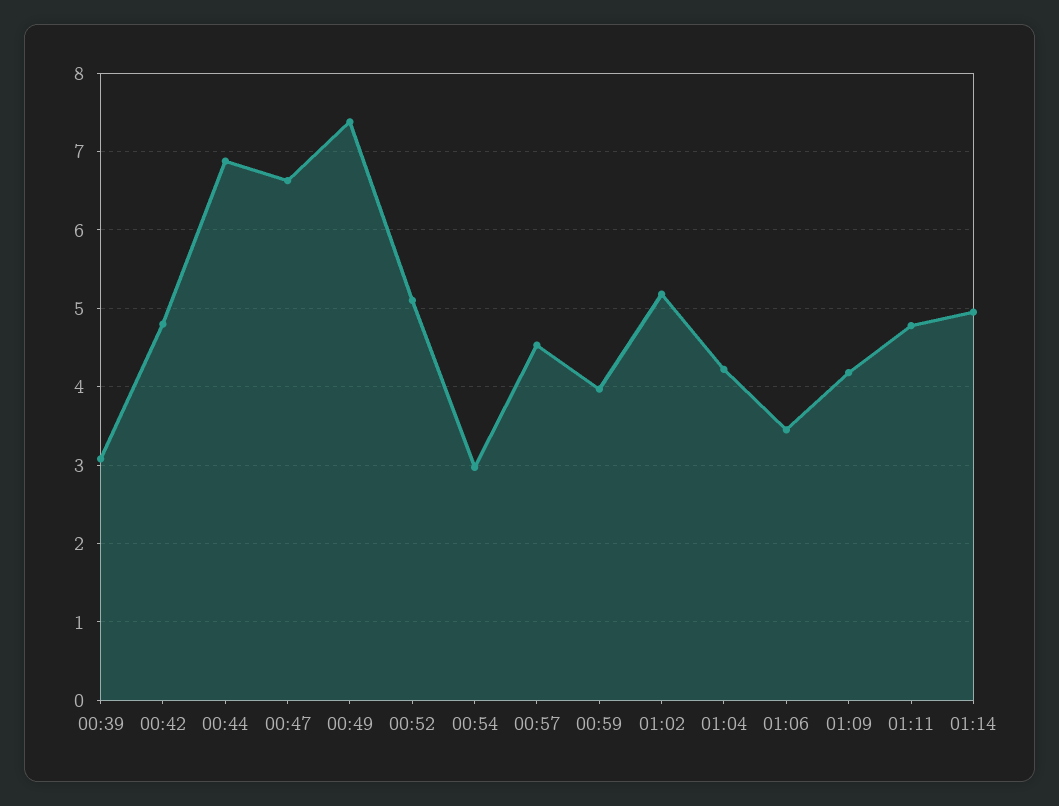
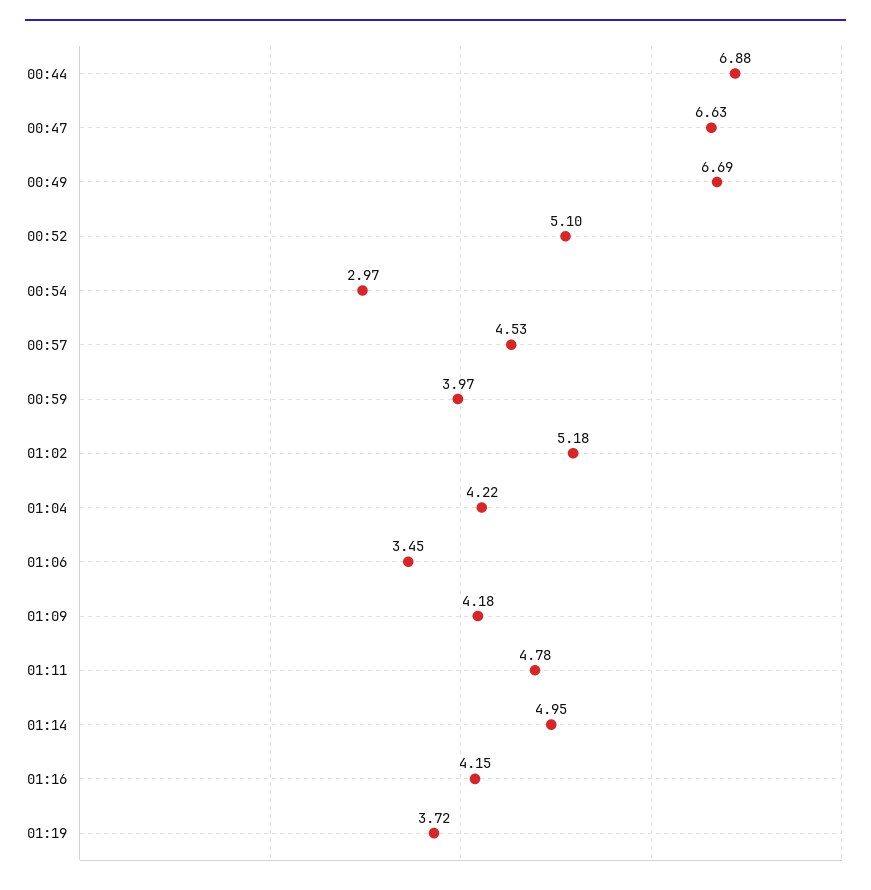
00:39: 3.1 -> none
00:42: 4.8 -> none
00:49: 7.4 -> 6.69
01:16: none -> 4.15
01:19: none -> 3.72

